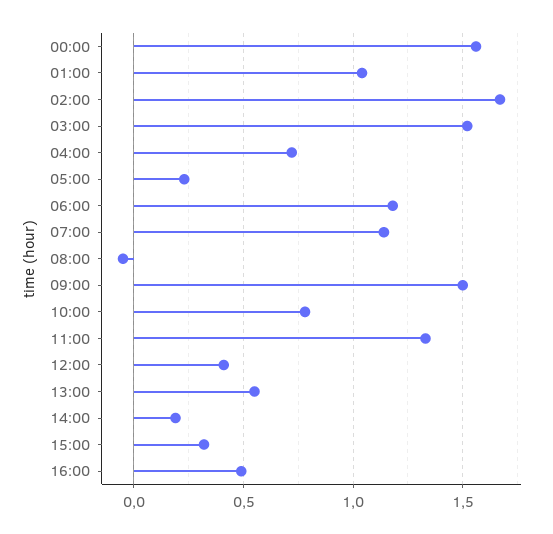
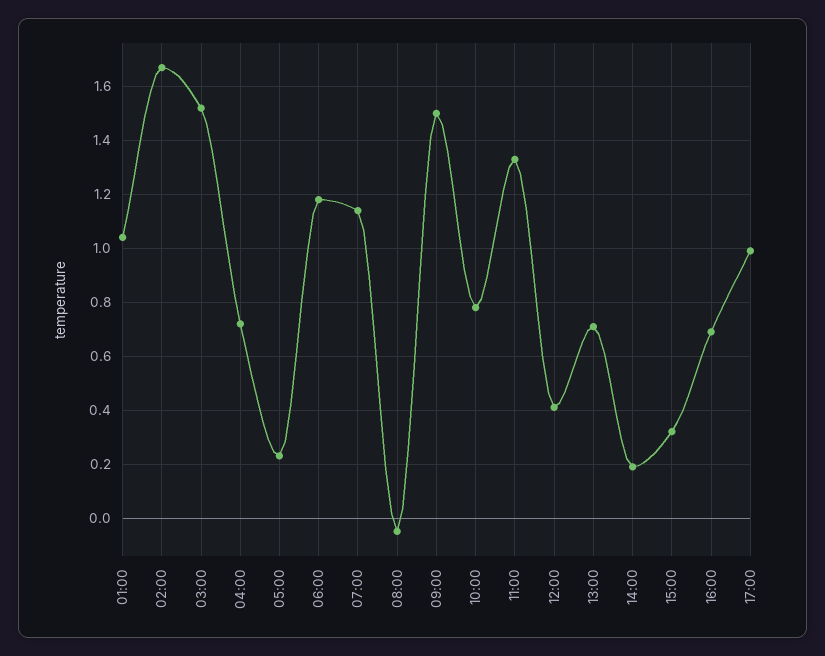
00:00: 1.55 -> none
13:00: 0.55 -> 0.7
16:00: 0.5 -> 0.7
17:00: none -> 1

